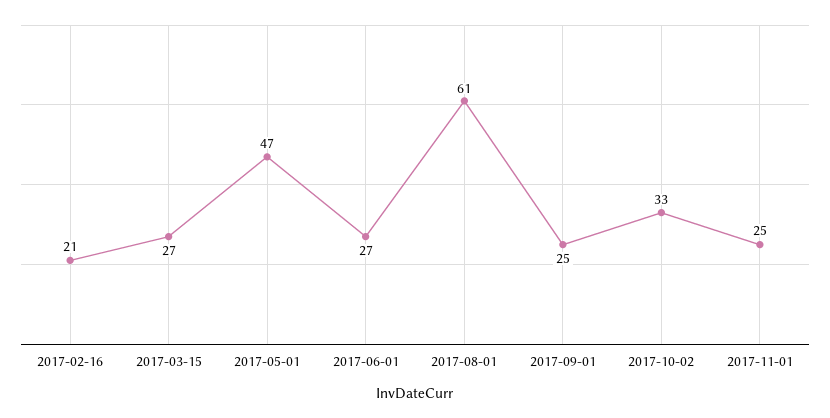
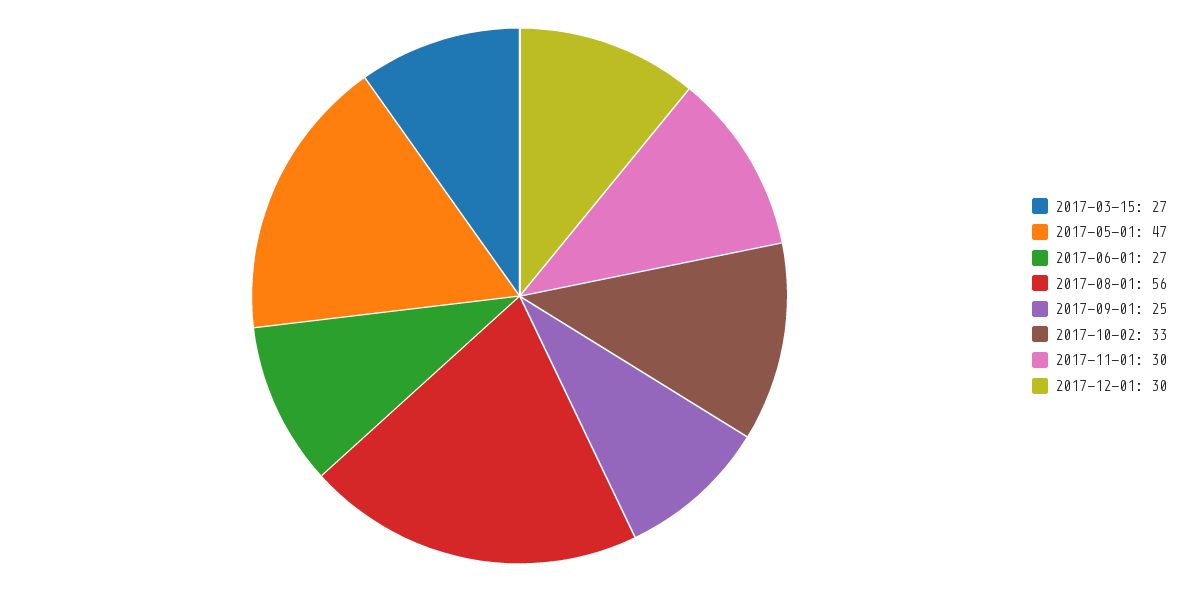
2017-02-16: 21 -> none
2017-08-01: 61 -> 56
2017-11-01: 25 -> 30
2017-12-01: none -> 30

